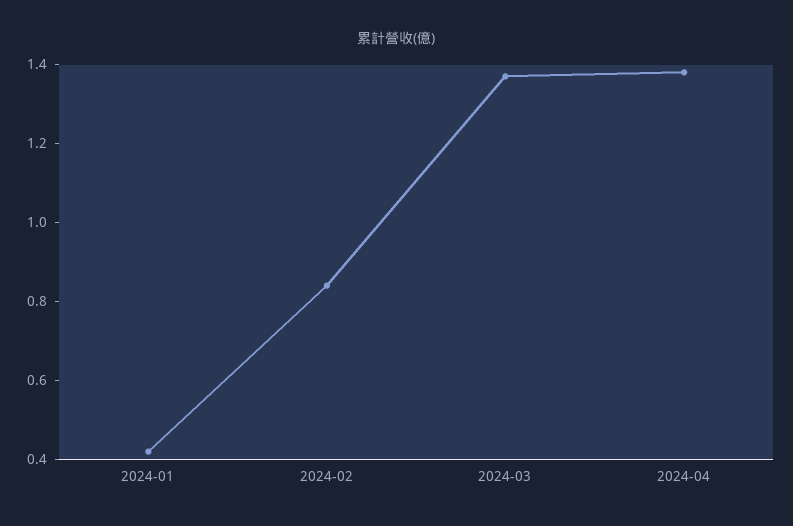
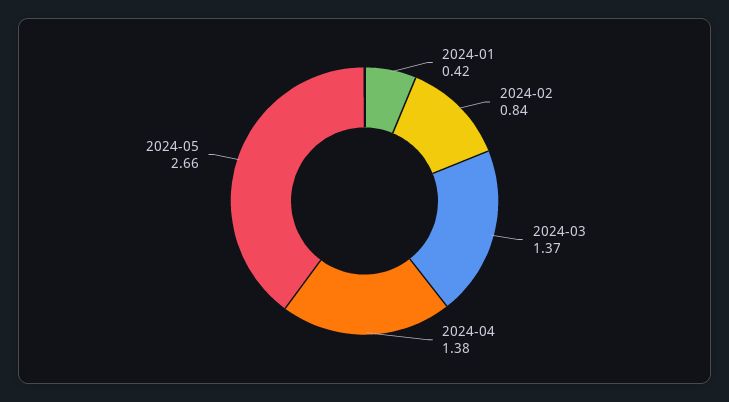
2024-05: none -> 2.66

